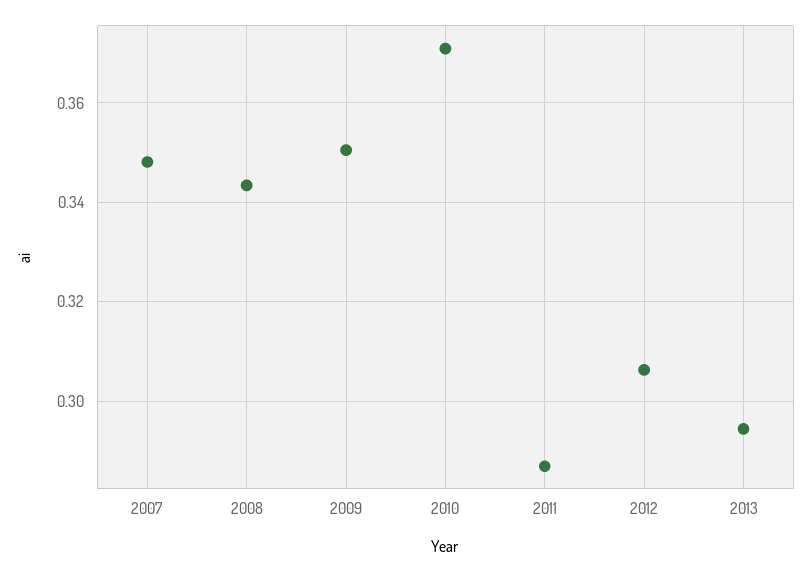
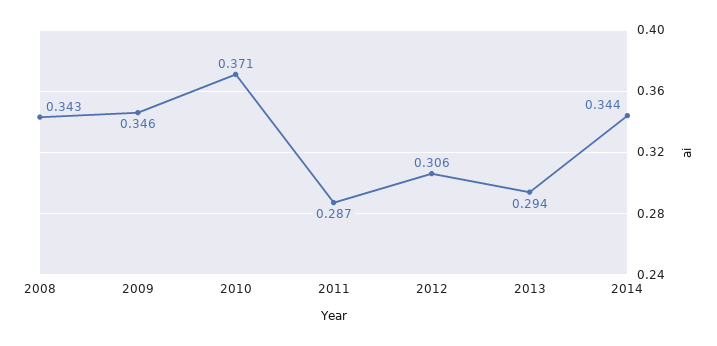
2007: 0.348 -> none
2009: 0.35 -> 0.346
2014: none -> 0.344

